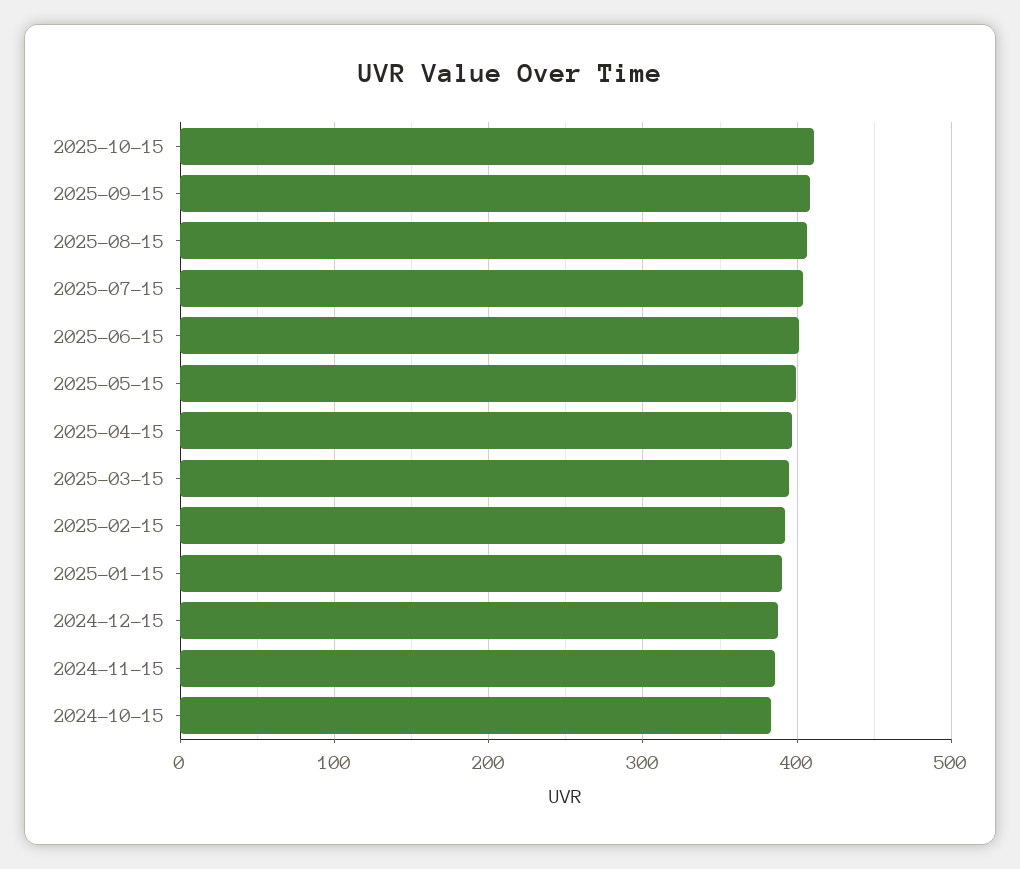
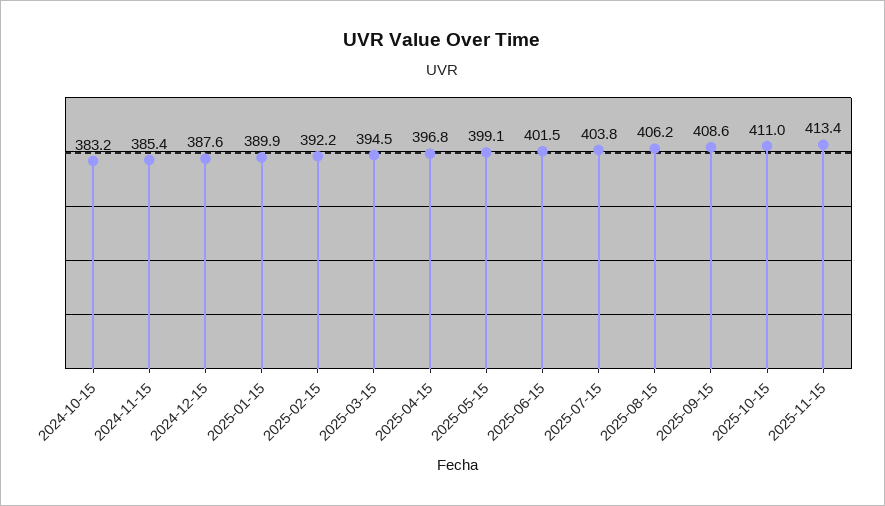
2025-11-15: none -> 413.4

